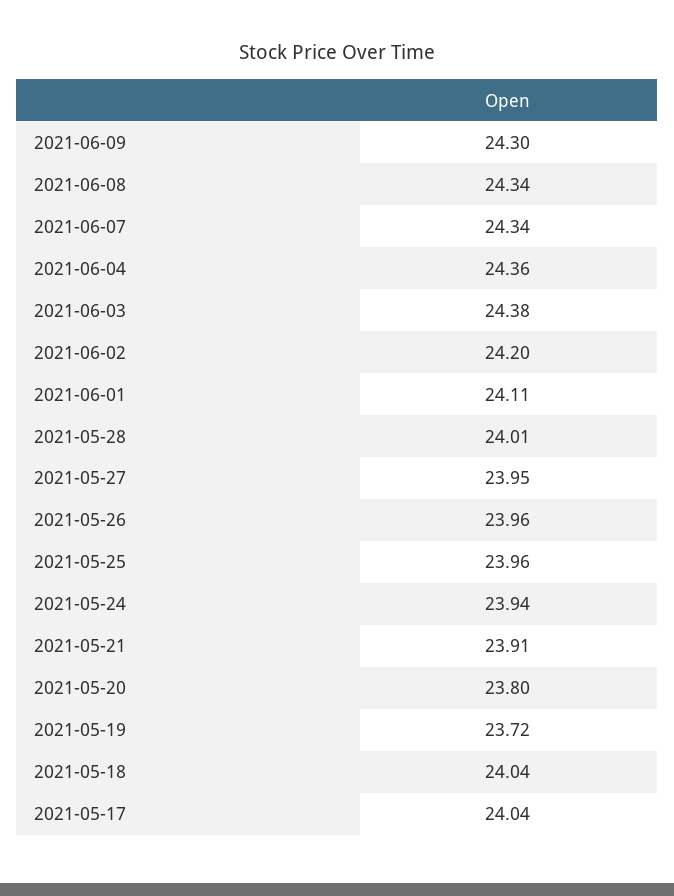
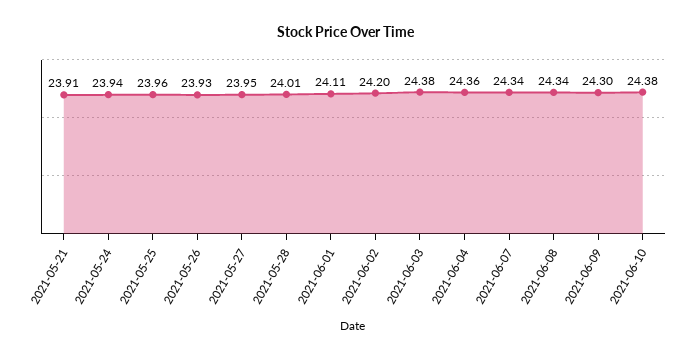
2021-05-26: 23.96 -> 23.93
2021-05-20: 23.8 -> none
2021-05-19: 23.72 -> none
2021-05-18: 24.04 -> none
2021-05-17: 24.04 -> none
2021-06-10: none -> 24.38

